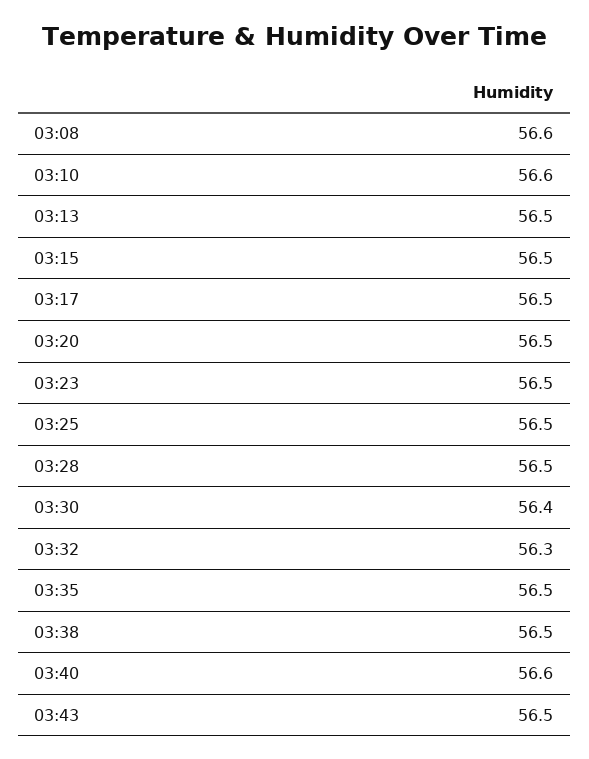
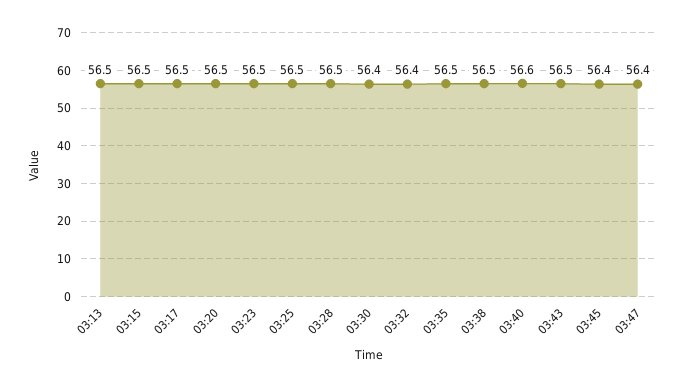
03:08: 56.6 -> none
03:10: 56.6 -> none
03:32: 56.3 -> 56.4
03:45: none -> 56.4
03:47: none -> 56.4

